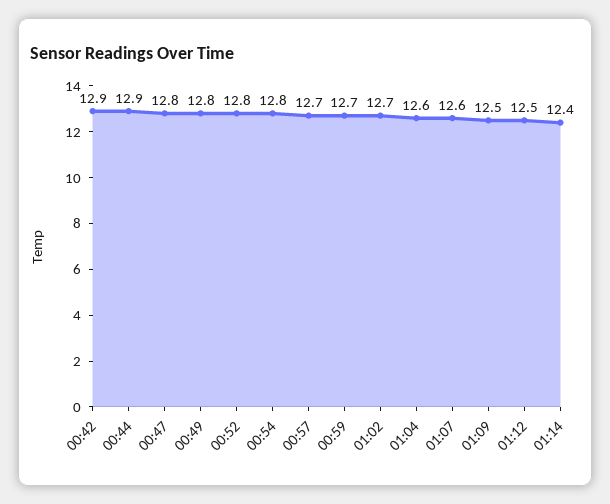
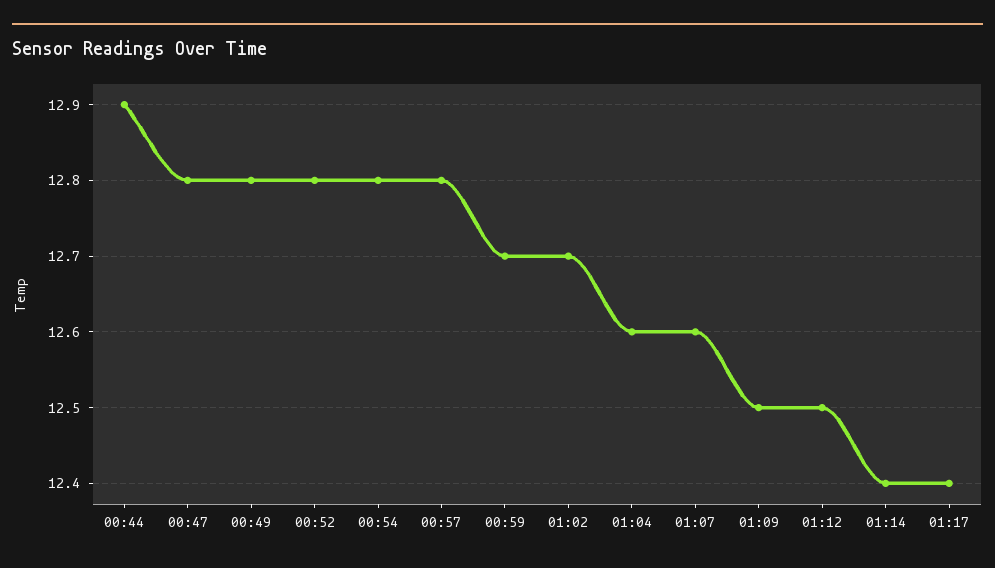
00:42: 12.9 -> none
00:57: 12.7 -> 12.8
01:17: none -> 12.4

